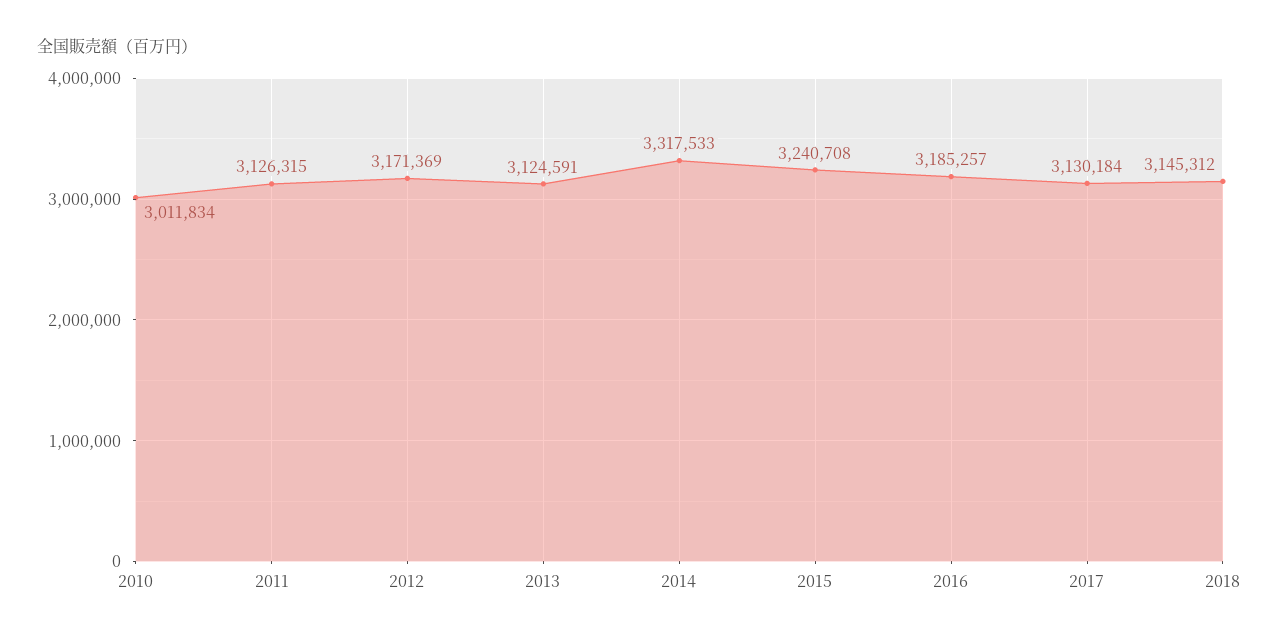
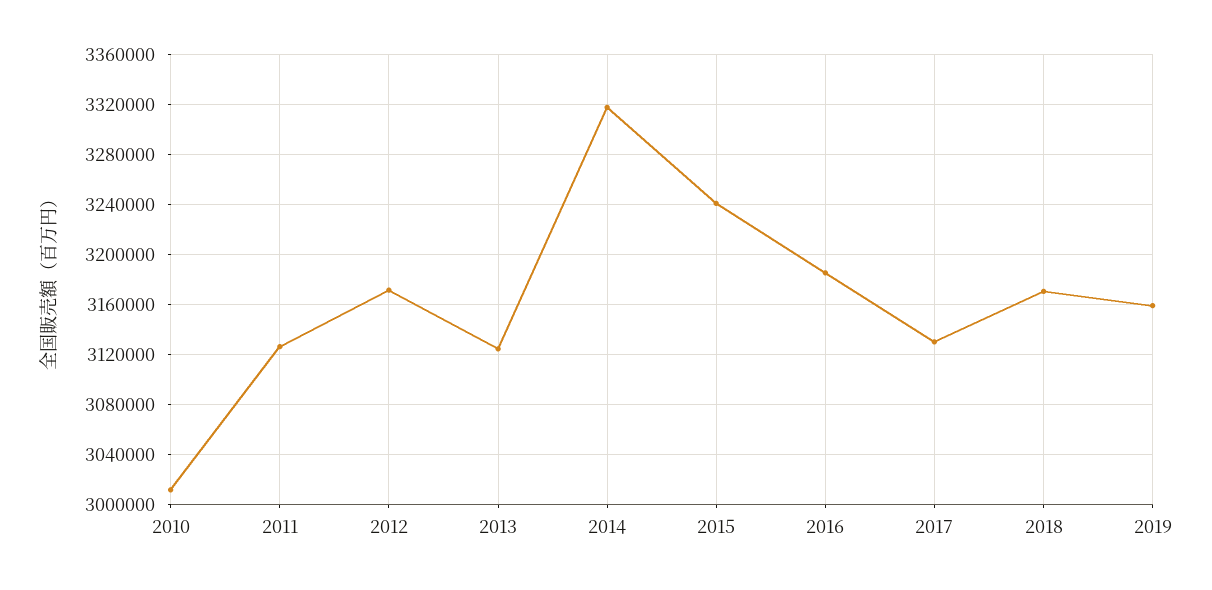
2018: 3145312 -> 3170000
2019: none -> 3160000

